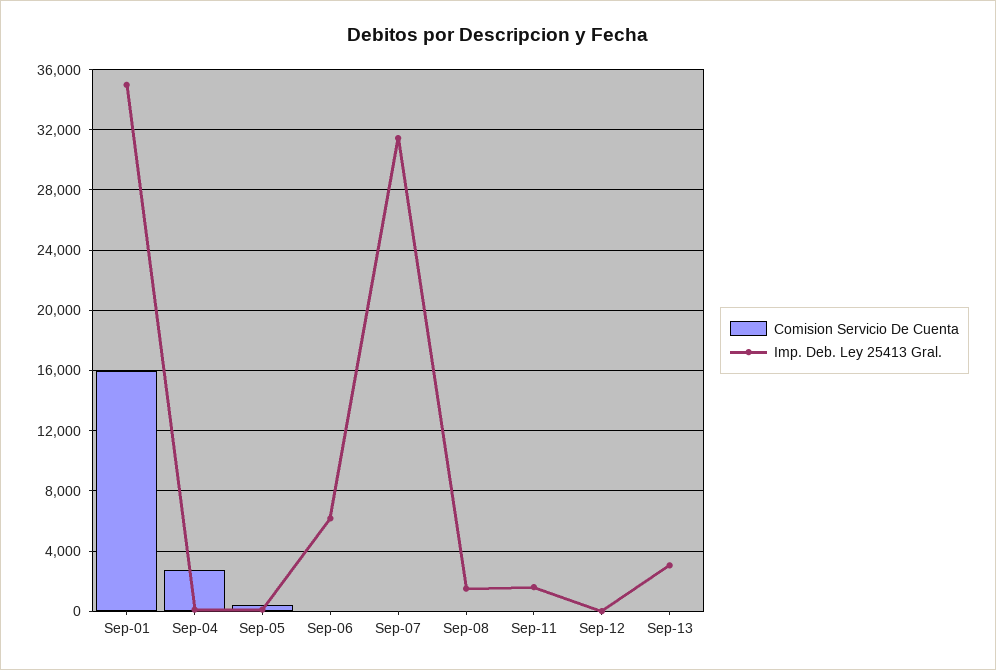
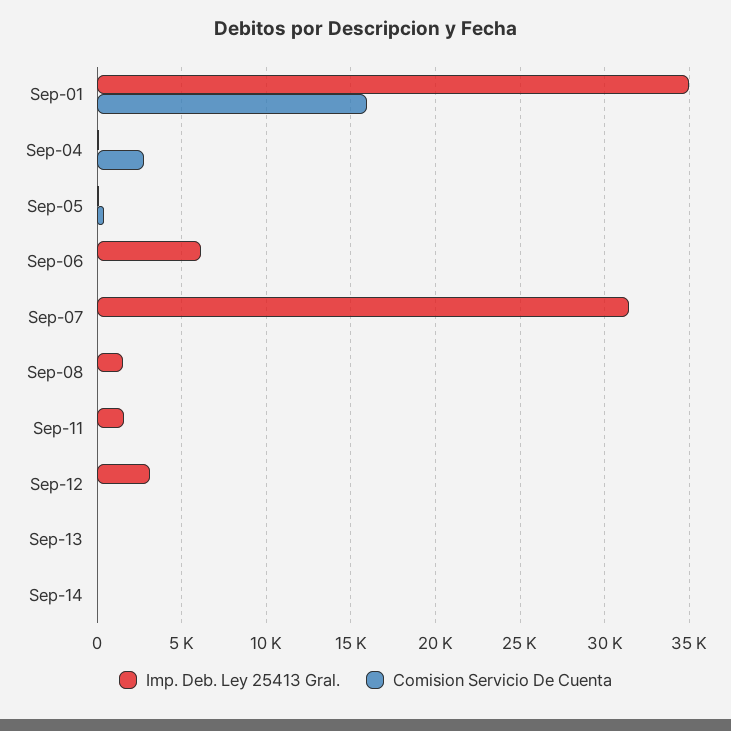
Imp. Deb. Ley 25413 Gral., Sep-12: 0 -> 3000
Imp. Deb. Ley 25413 Gral., Sep-13: 3000 -> 0
Imp. Deb. Ley 25413 Gral., Sep-14: none -> 0
Comision Servicio De Cuenta, Sep-14: none -> 0

